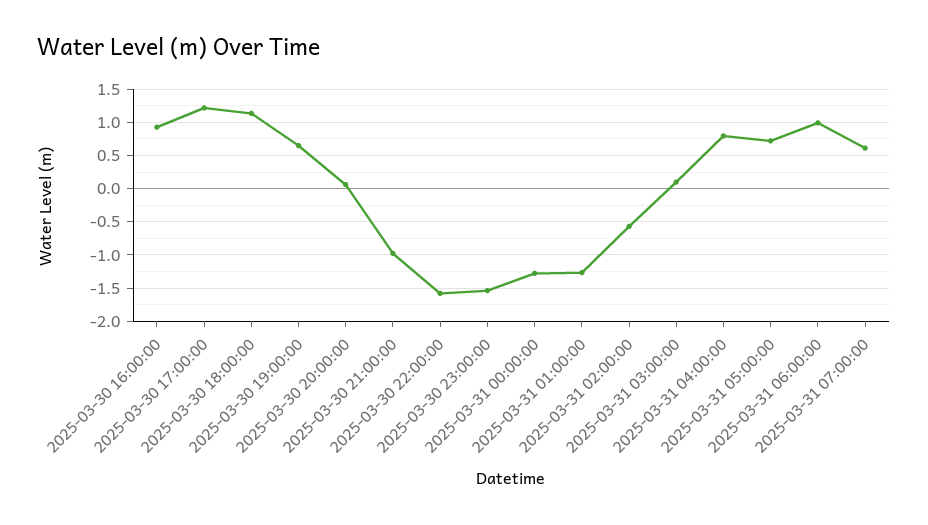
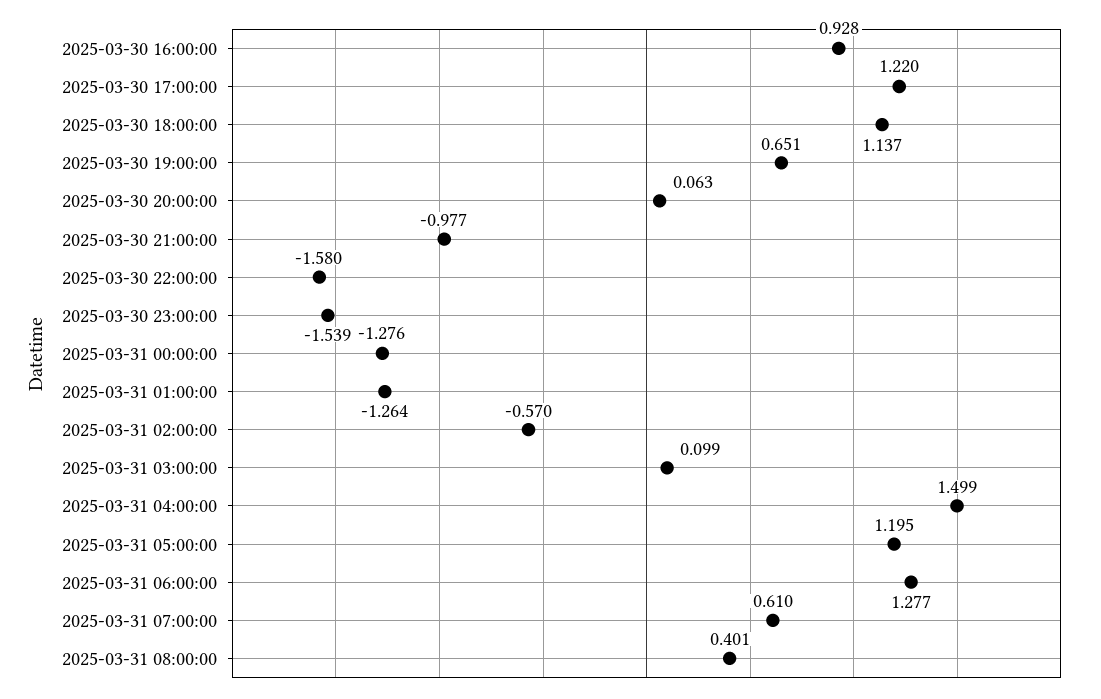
2025-03-31 04:00:00: 0.8 -> 1.499
2025-03-31 05:00:00: 0.7 -> 1.195
2025-03-31 06:00:00: 1 -> 1.277
2025-03-31 08:00:00: none -> 0.401

